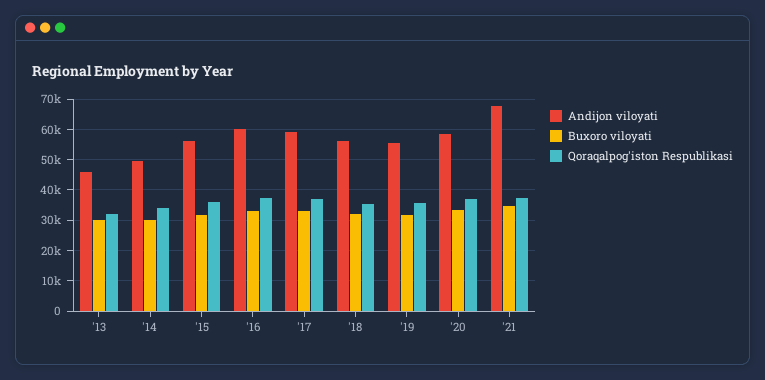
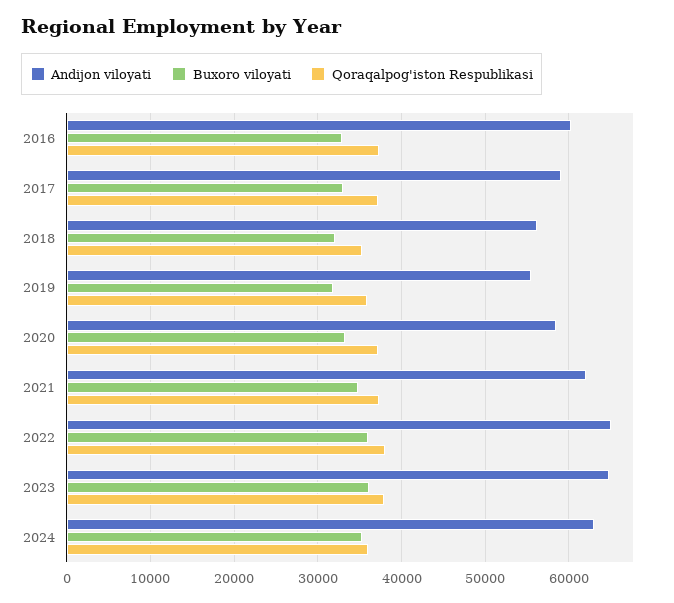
Andijon viloyati, '13: 46000 -> none
Buxoro viloyati, '13: 30000 -> none
Qoraqalpog'iston Respublikasi, '13: 32000 -> none
Andijon viloyati, '14: 50000 -> none
Buxoro viloyati, '14: 30000 -> none
Qoraqalpog'iston Respublikasi, '14: 34000 -> none
Andijon viloyati, '15: 56000 -> none
Buxoro viloyati, '15: 32000 -> none
Qoraqalpog'iston Respublikasi, '15: 36000 -> none
Andijon viloyati, '21: 68000 -> 62000
Andijon viloyati, 2022: none -> 65000
Buxoro viloyati, 2022: none -> 36000
Qoraqalpog'iston Respublikasi, 2022: none -> 38000
Andijon viloyati, 2023: none -> 65000
Buxoro viloyati, 2023: none -> 36000
Qoraqalpog'iston Respublikasi, 2023: none -> 38000
Andijon viloyati, 2024: none -> 63000
Buxoro viloyati, 2024: none -> 35000
Qoraqalpog'iston Respublikasi, 2024: none -> 36000

